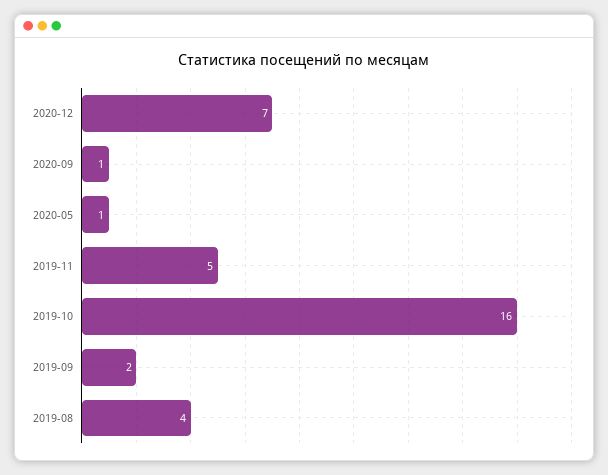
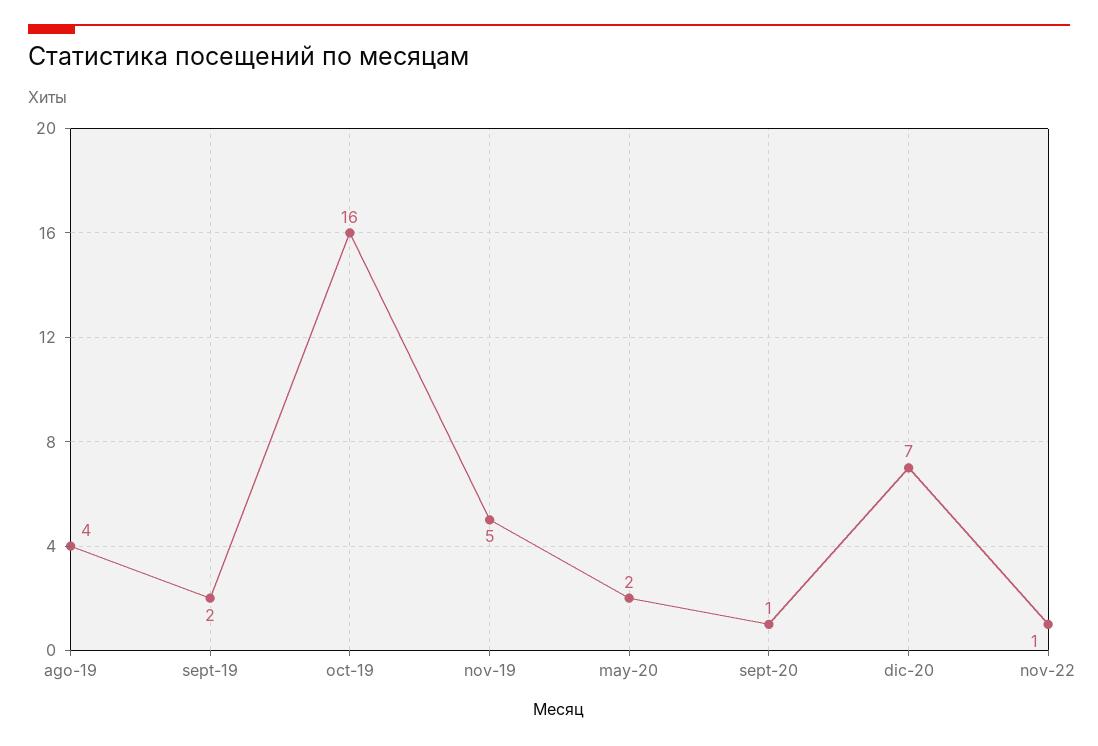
2020-05: 1 -> 2
nov-22: none -> 1

